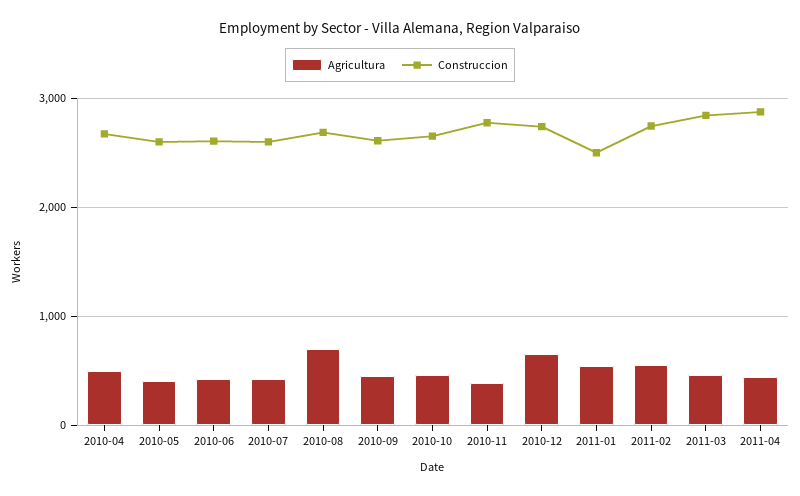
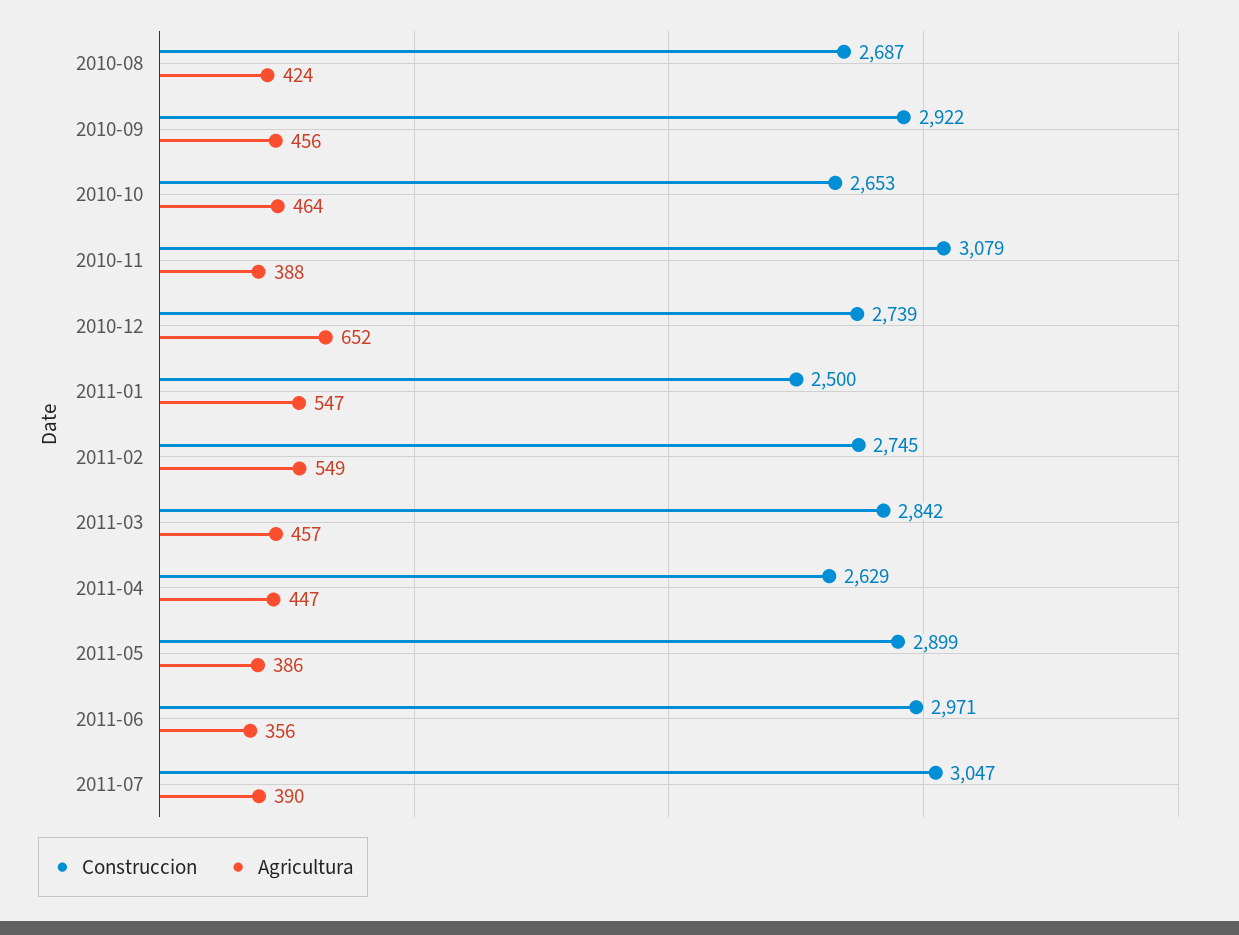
Agricultura, 2010-04: 500 -> none
Construccion, 2010-04: 2700 -> none
Agricultura, 2010-05: 400 -> none
Construccion, 2010-05: 2600 -> none
Agricultura, 2010-06: 400 -> none
Construccion, 2010-06: 2600 -> none
Agricultura, 2010-07: 400 -> none
Construccion, 2010-07: 2600 -> none
Agricultura, 2010-08: 700 -> 424
Construccion, 2010-09: 2600 -> 2922
Construccion, 2010-11: 2800 -> 3079
Construccion, 2011-04: 2900 -> 2629
Construccion, 2011-05: none -> 2899
Agricultura, 2011-05: none -> 386
Construccion, 2011-06: none -> 2971
Agricultura, 2011-06: none -> 356
Construccion, 2011-07: none -> 3047
Agricultura, 2011-07: none -> 390

